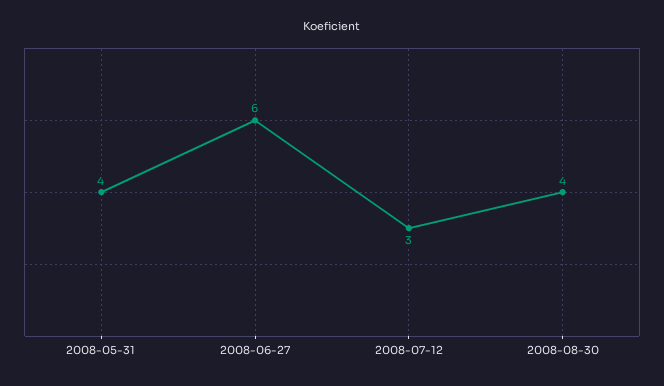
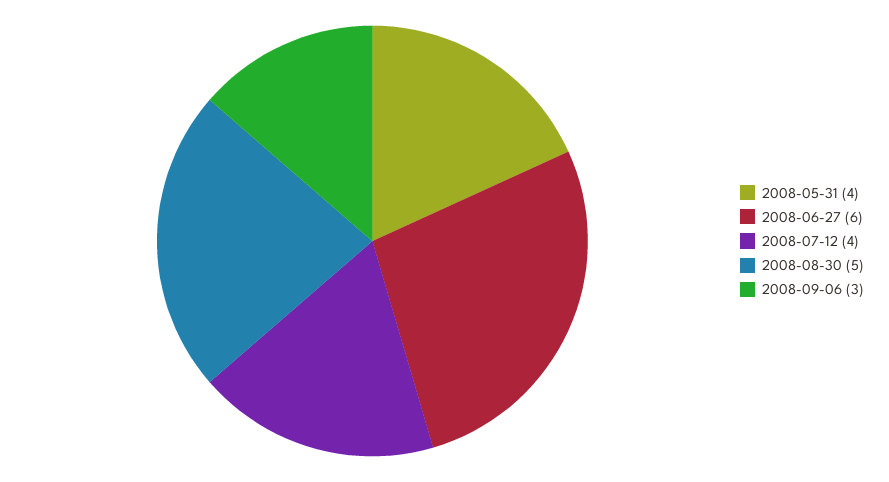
2008-07-12: 3 -> 4
2008-08-30: 4 -> 5
2008-09-06: none -> 3

